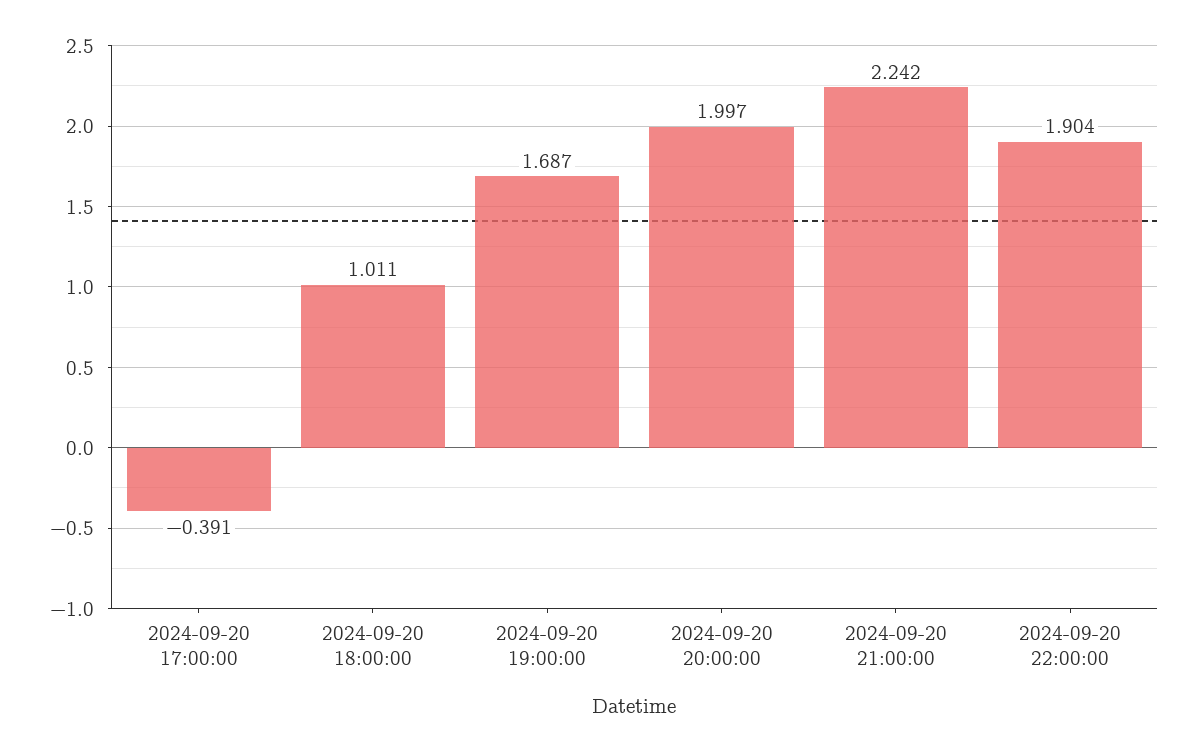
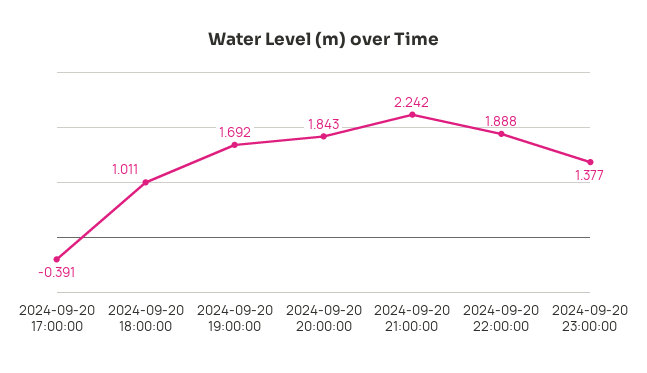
2024-09-20 19:00:00: 1.687 -> 1.692
2024-09-20 20:00:00: 1.997 -> 1.843
2024-09-20 22:00:00: 1.904 -> 1.888
2024-09-20 23:00:00: none -> 1.377

